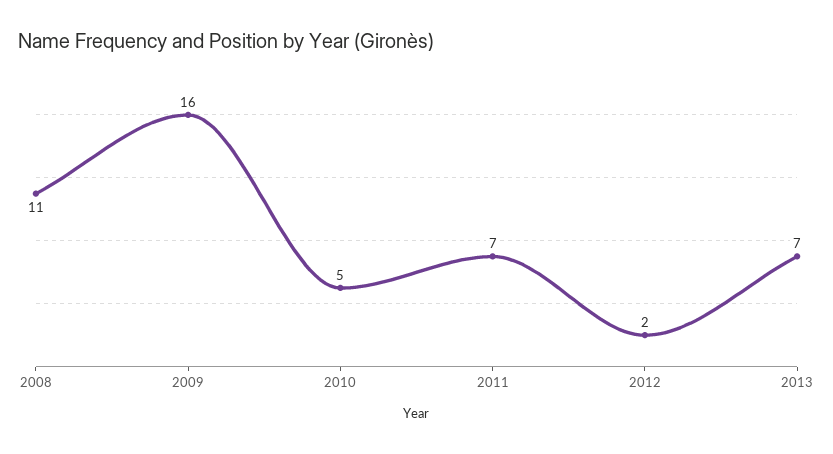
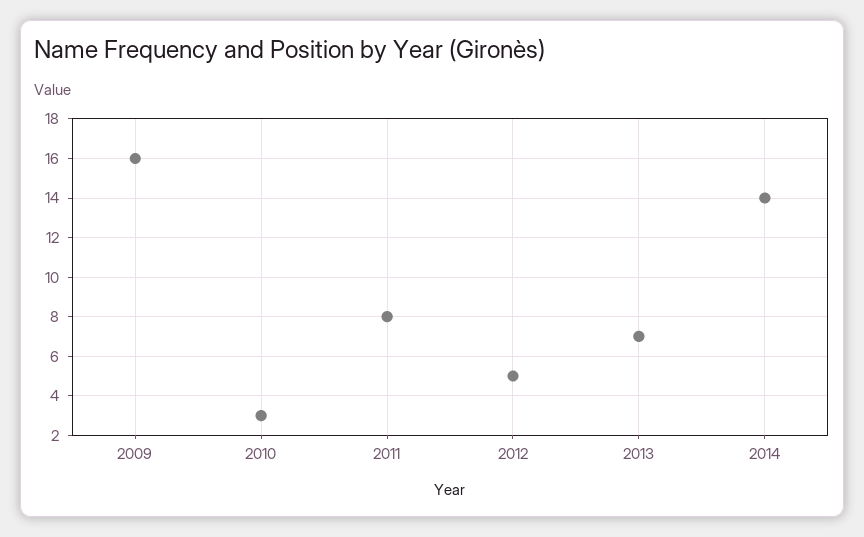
2008: 11 -> none
2010: 5 -> 3
2011: 7 -> 8
2012: 2 -> 5
2014: none -> 14

